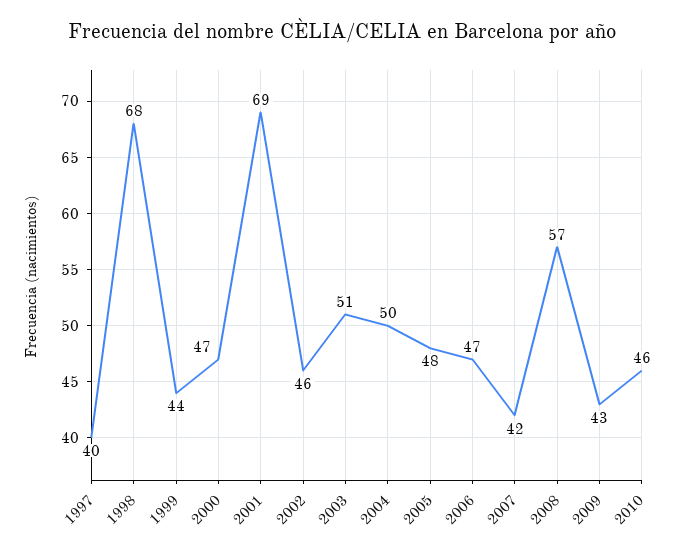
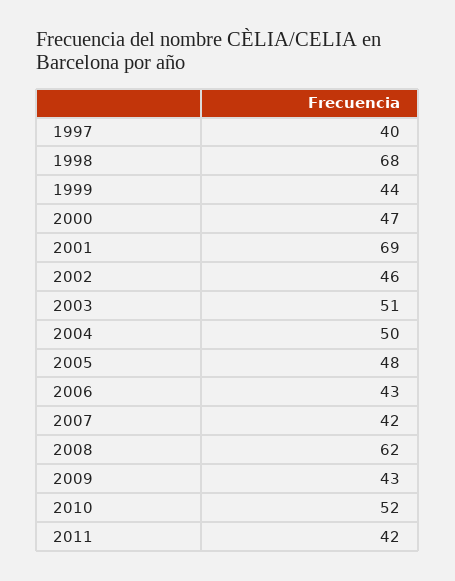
2006: 47 -> 43
2008: 57 -> 62
2010: 46 -> 52
2011: none -> 42

